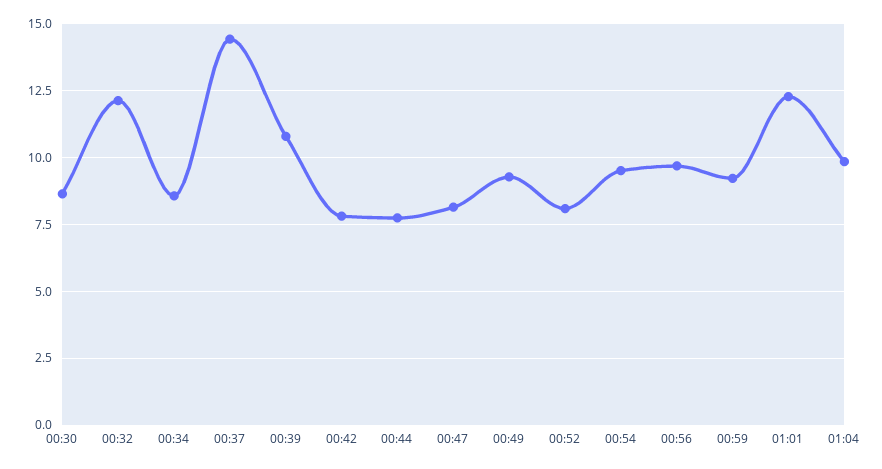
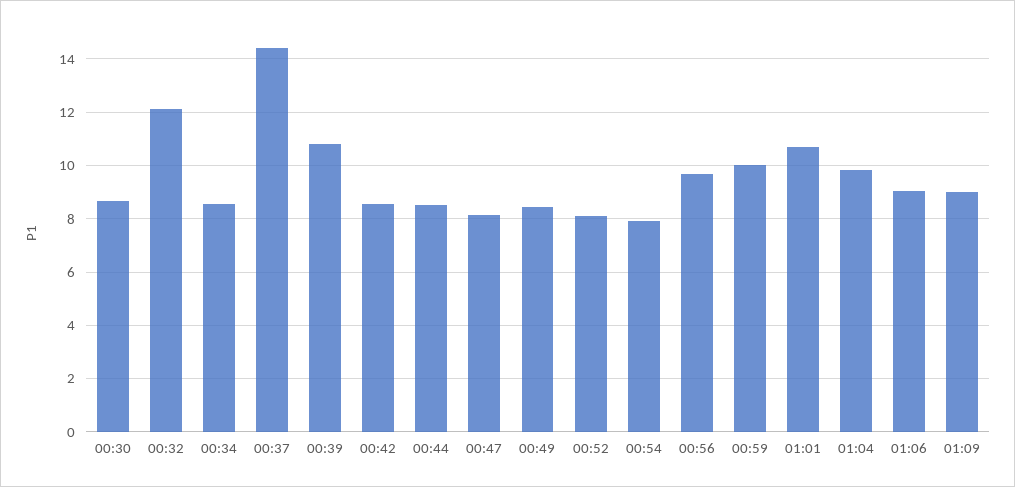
00:42: 7.75 -> 8.5
00:44: 7.75 -> 8.5
00:49: 9.25 -> 8.5
00:54: 9.5 -> 8
00:59: 9.25 -> 10
01:01: 12.25 -> 10.75
01:06: none -> 9
01:09: none -> 9

